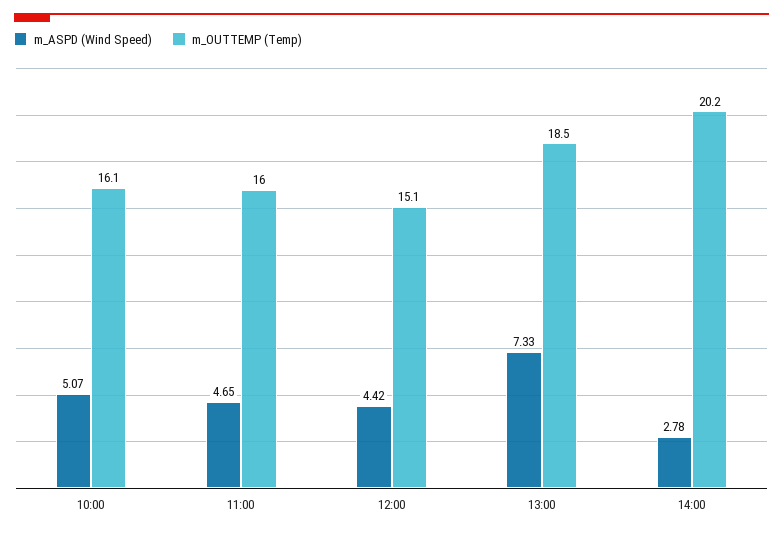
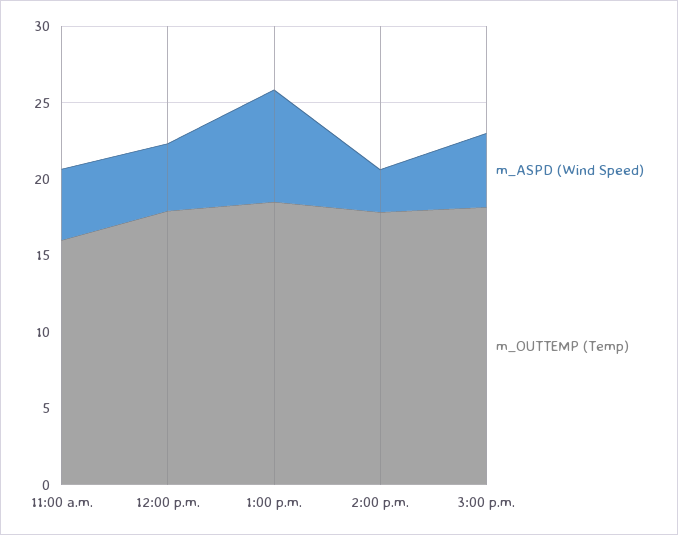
m_ASPD (Wind Speed), 10:00: 5.07 -> none
m_OUTTEMP (Temp), 10:00: 16.1 -> none
m_OUTTEMP (Temp), 12:00: 15.1 -> 18
m_OUTTEMP (Temp), 14:00: 20.2 -> 18
m_ASPD (Wind Speed), 3:00 p.m.: none -> 5
m_OUTTEMP (Temp), 3:00 p.m.: none -> 18

